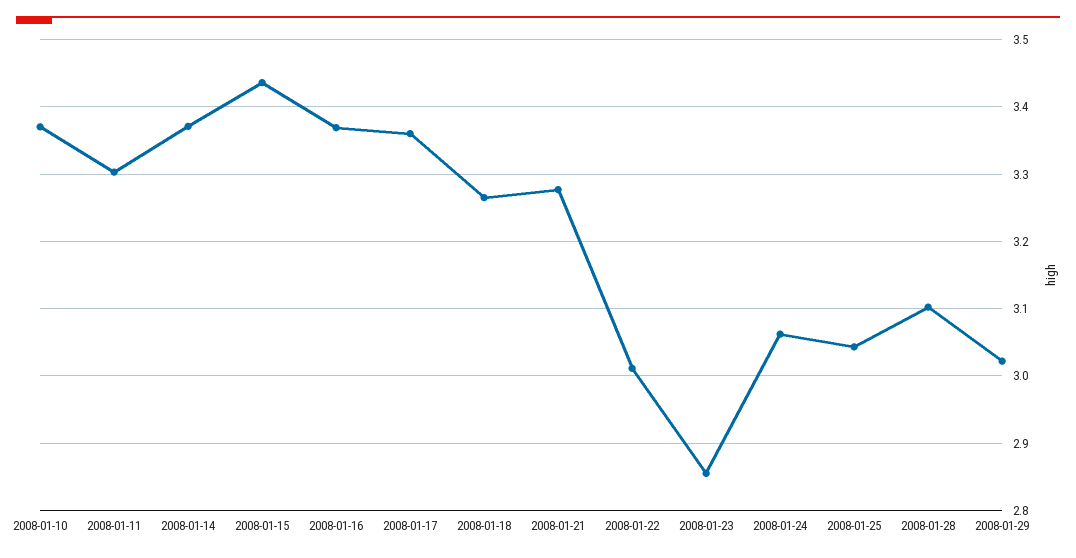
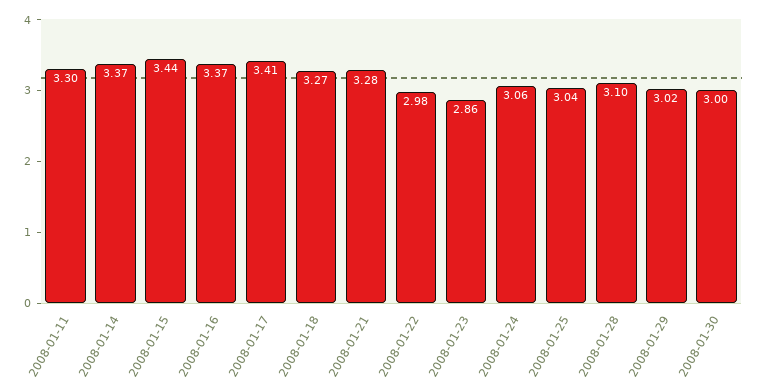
2008-01-10: 3.37 -> none
2008-01-17: 3.36 -> 3.41
2008-01-22: 3.01 -> 2.98
2008-01-30: none -> 3

